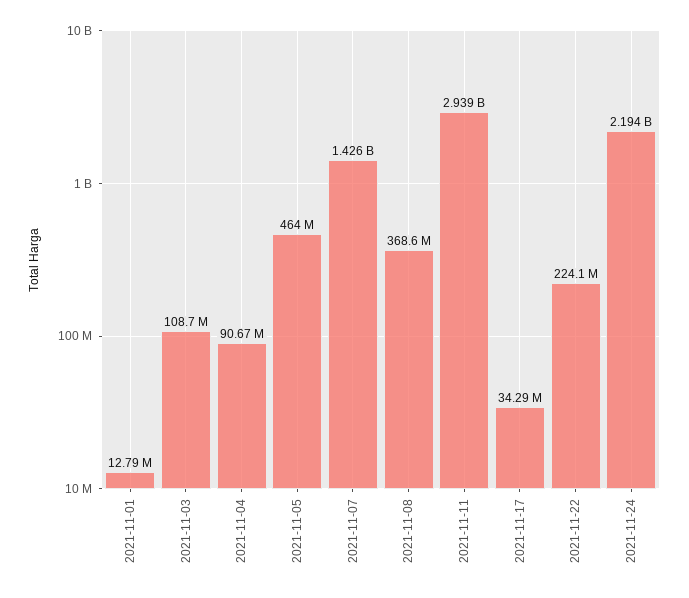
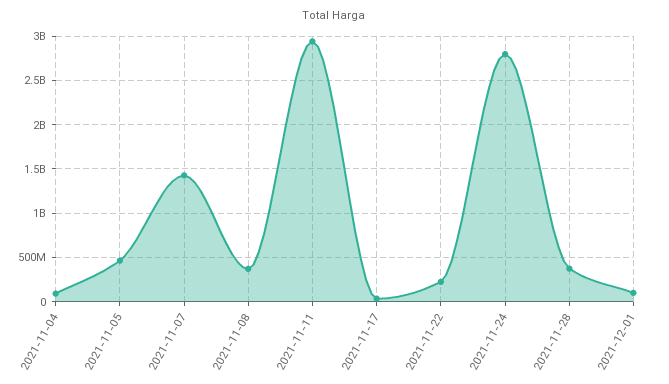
2021-11-01: 12790000 -> none
2021-11-03: 108700000 -> none
2021-11-24: 2194000000 -> 2800000000
2021-11-28: none -> 400000000
2021-12-01: none -> 100000000

